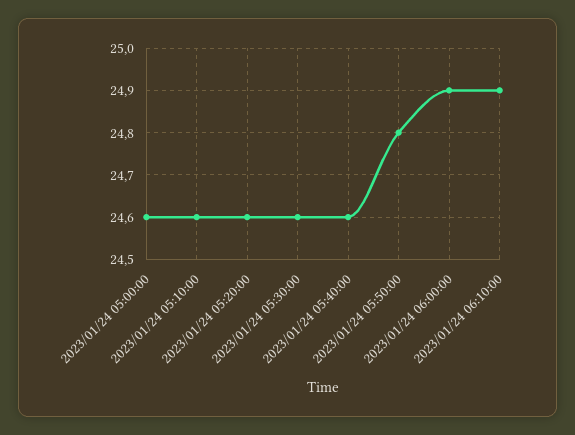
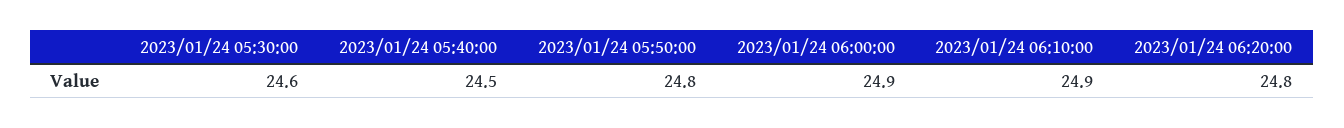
2023/01/24 05:00:00: 24.6 -> none
2023/01/24 05:10:00: 24.6 -> none
2023/01/24 05:20:00: 24.6 -> none
2023/01/24 05:40:00: 24.6 -> 24.5
2023/01/24 06:20:00: none -> 24.8

